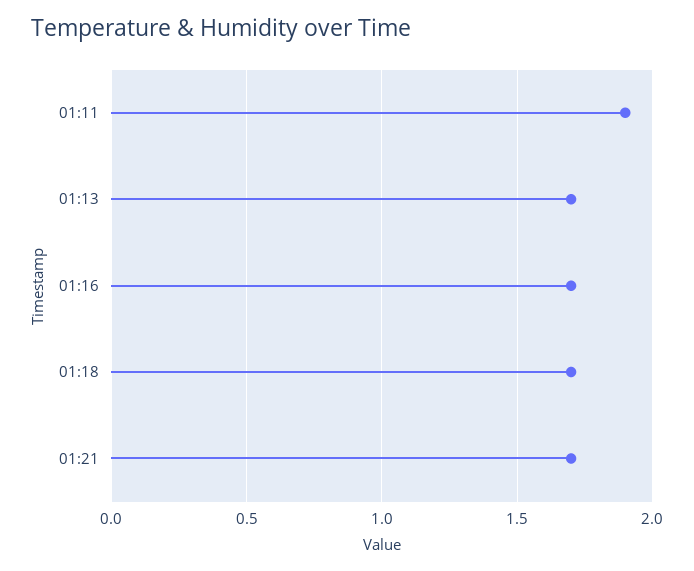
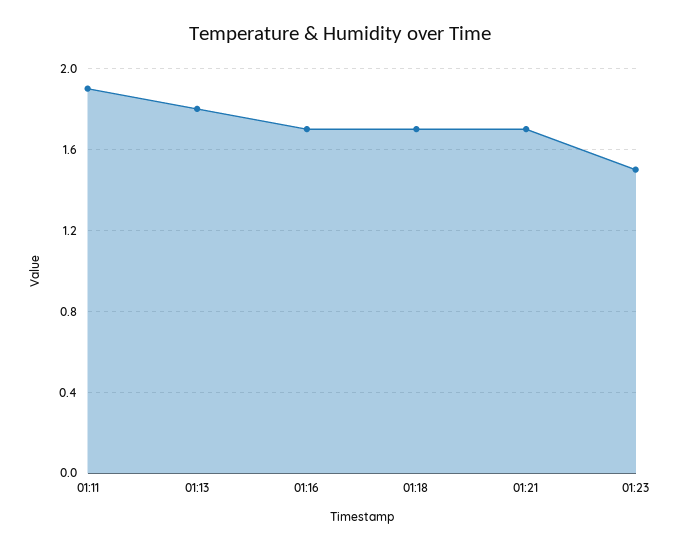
01:13: 1.7 -> 1.8
01:23: none -> 1.5

